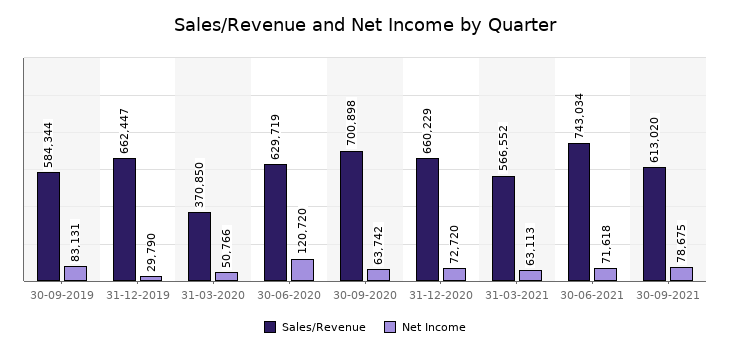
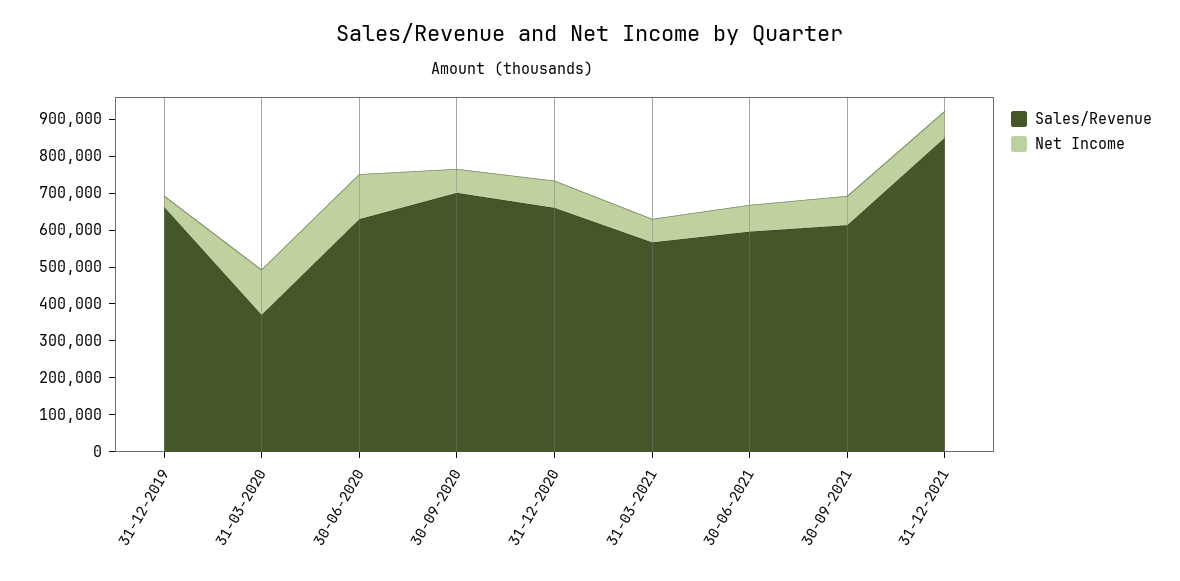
Sales/Revenue, 30-09-2019: 584344 -> none
Net Income, 30-09-2019: 83131 -> none
Net Income, 31-03-2020: 50766 -> 125000
Sales/Revenue, 30-06-2021: 743034 -> 600000
Sales/Revenue, 31-12-2021: none -> 850000
Net Income, 31-12-2021: none -> 75000

